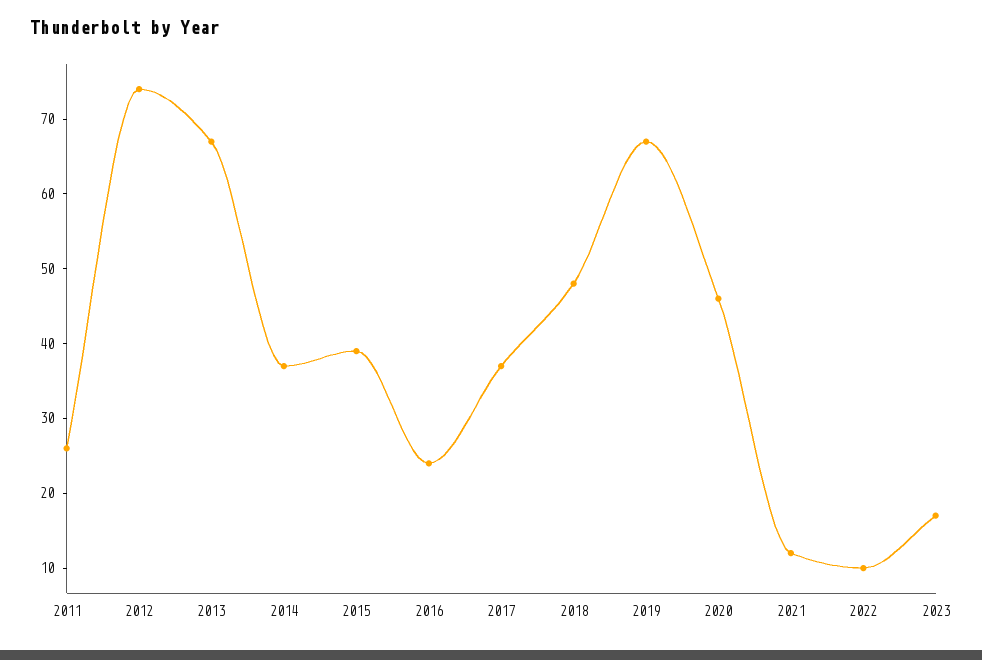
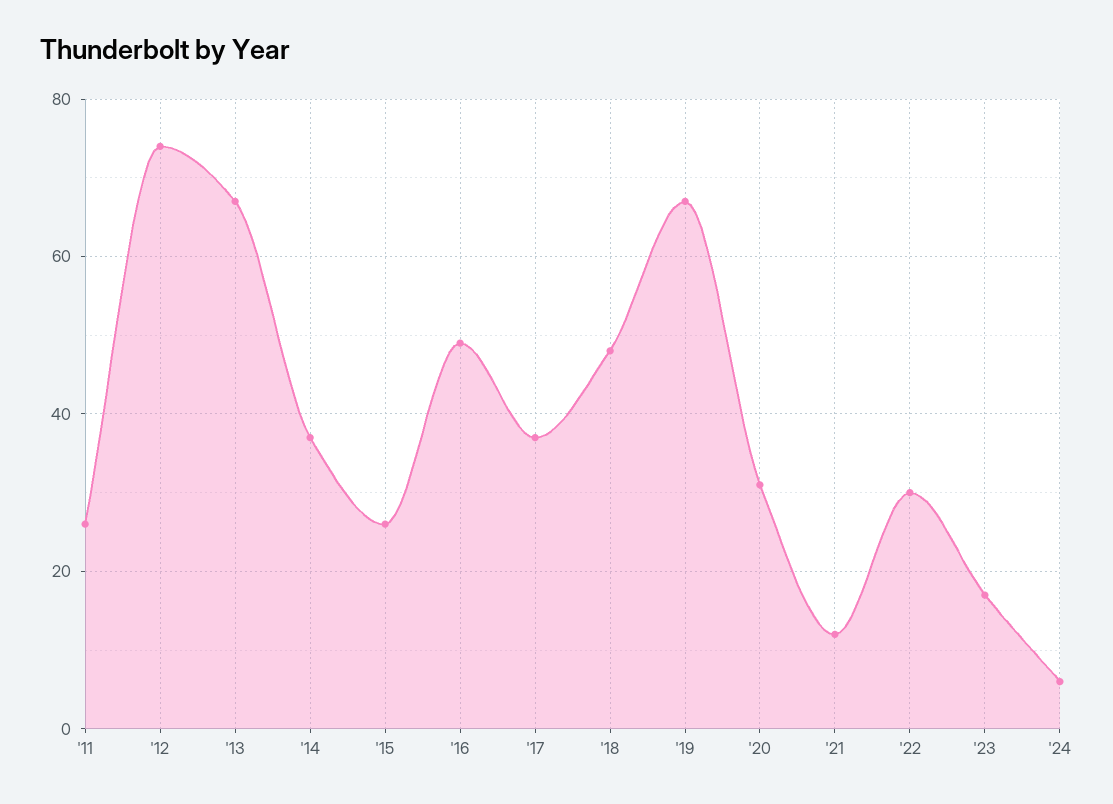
2015: 40 -> 25
2016: 25 -> 50
2020: 45 -> 30
2022: 10 -> 30
'24: none -> 5

